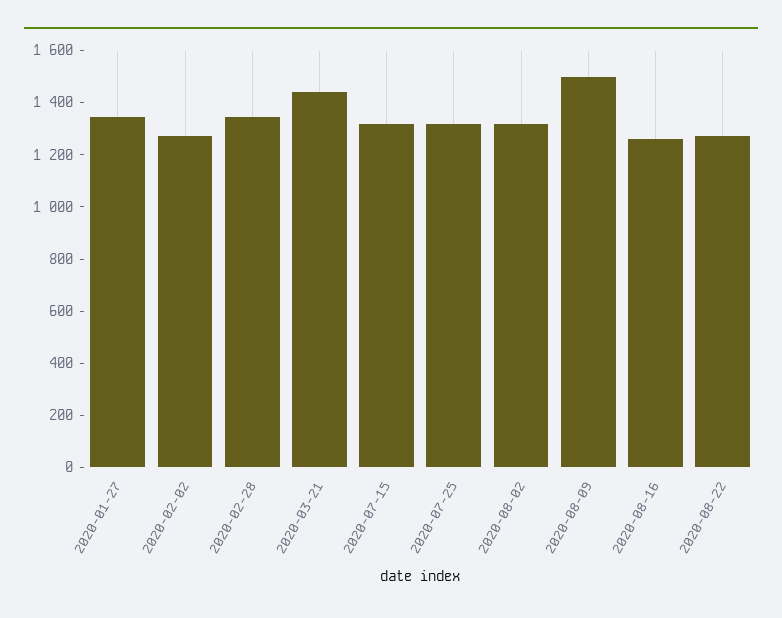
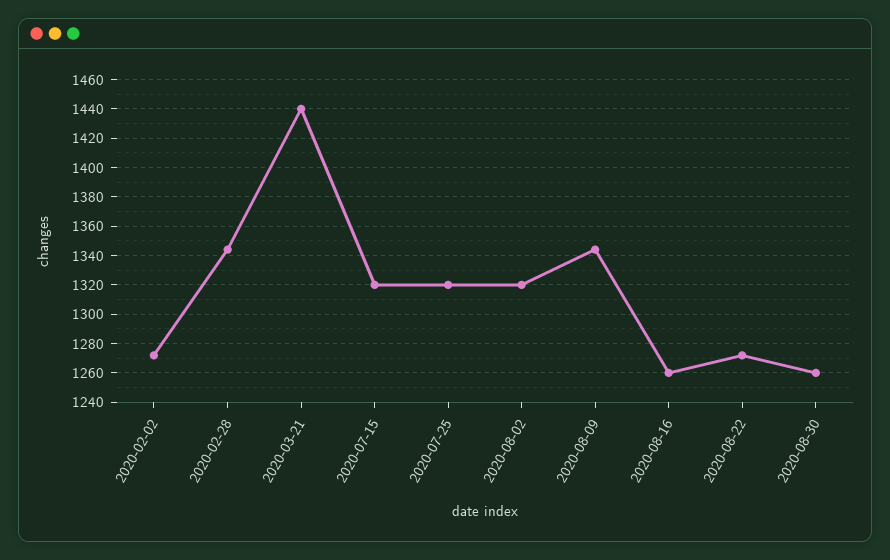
2020-01-27: 1350 -> none
2020-08-09: 1500 -> 1345
2020-08-30: none -> 1260

